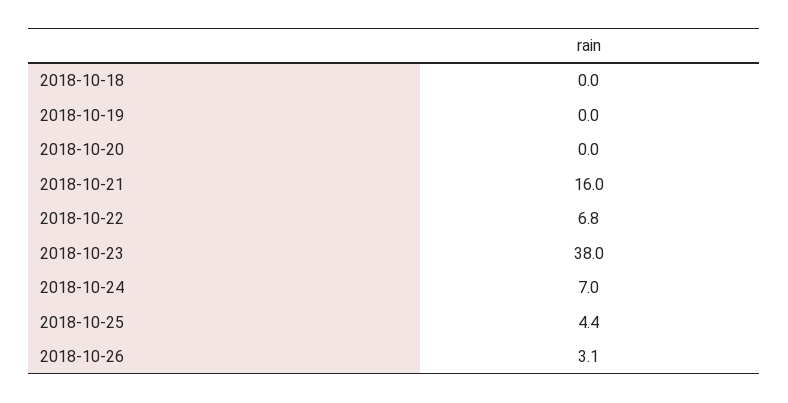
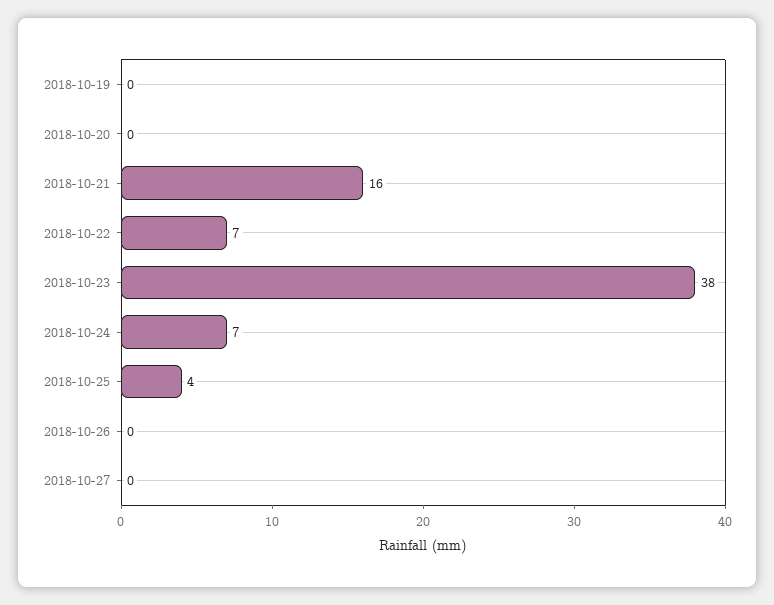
2018-10-18: 0 -> none
2018-10-26: 3.1 -> 0
2018-10-27: none -> 0

